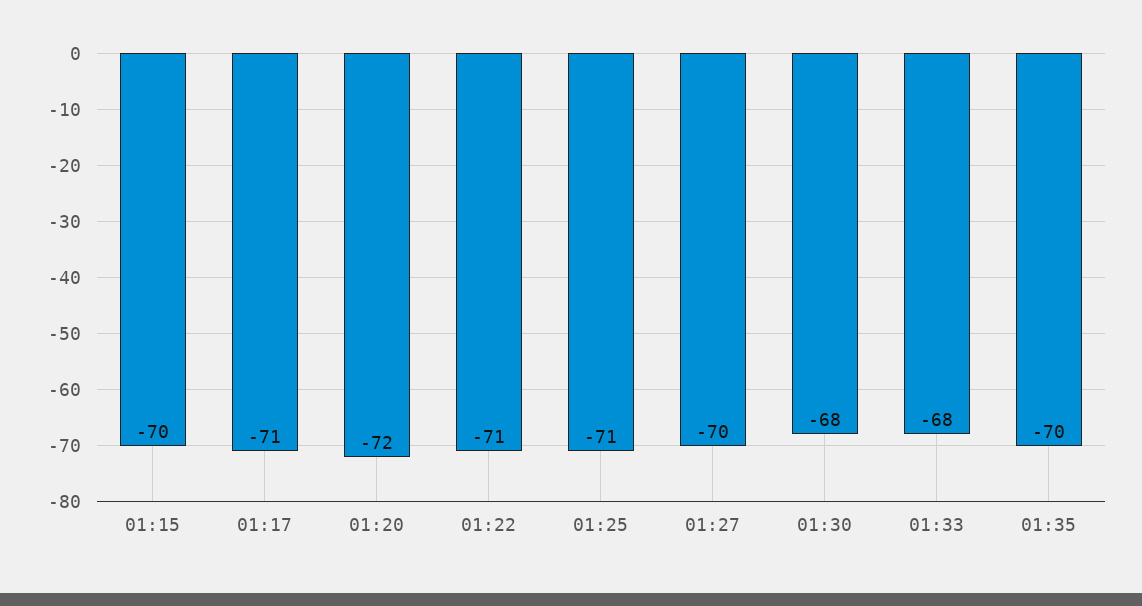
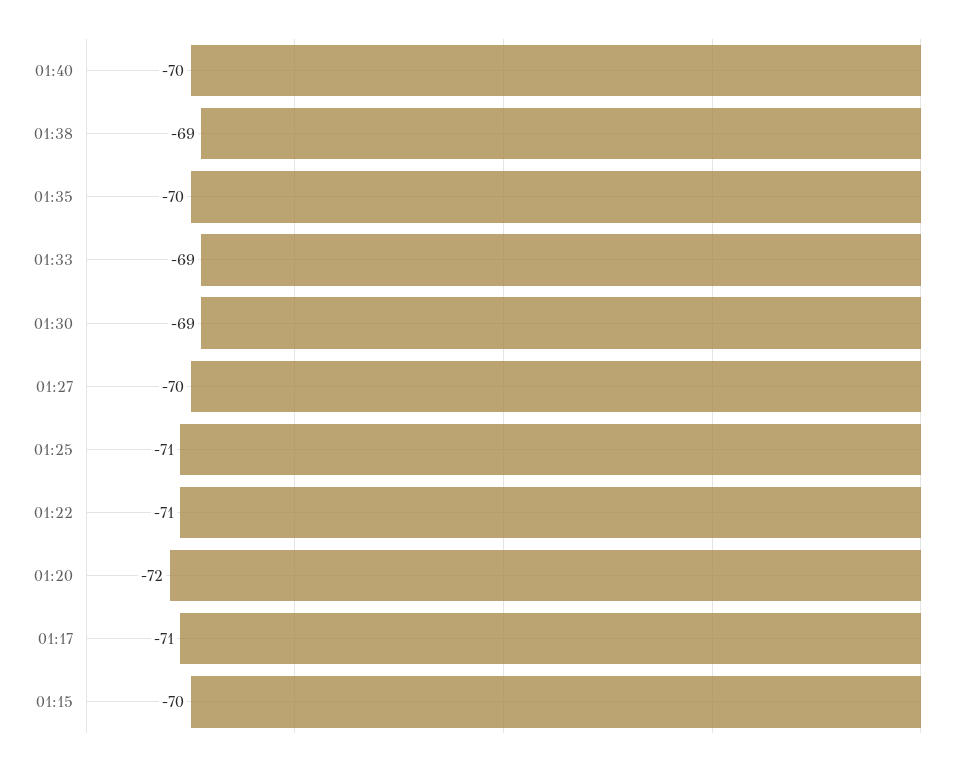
01:30: -68 -> -69
01:33: -68 -> -69
01:40: none -> -70
01:38: none -> -69

